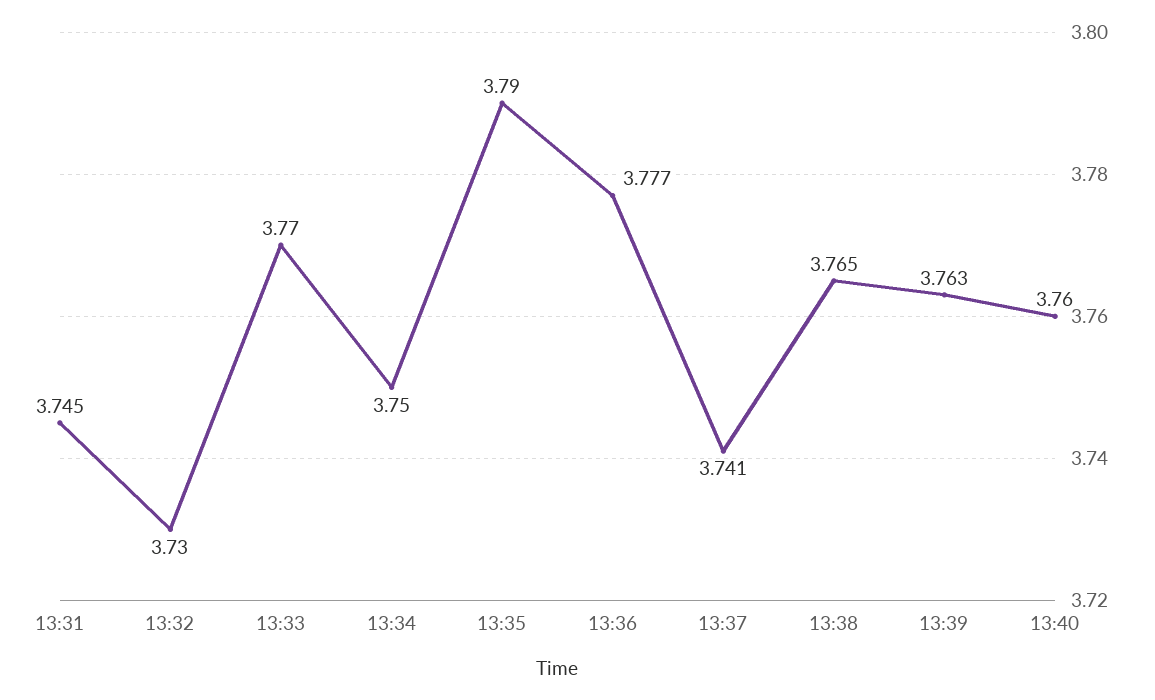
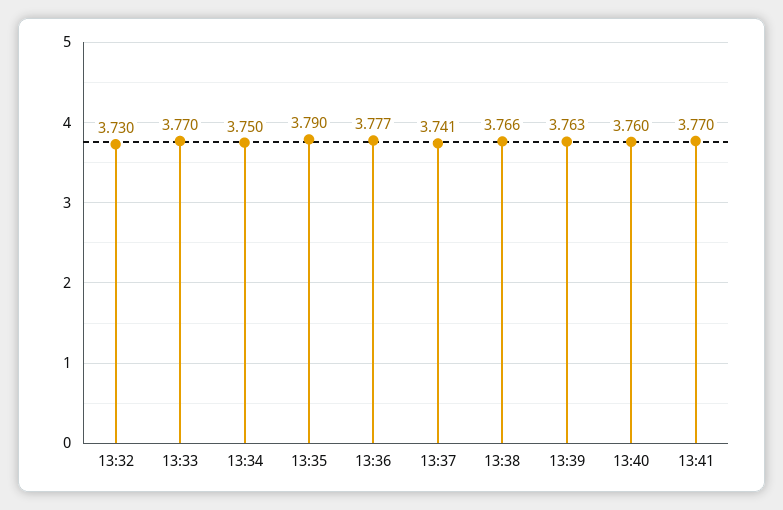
13:31: 3.745 -> none
13:38: 3.765 -> 3.766
13:41: none -> 3.77

